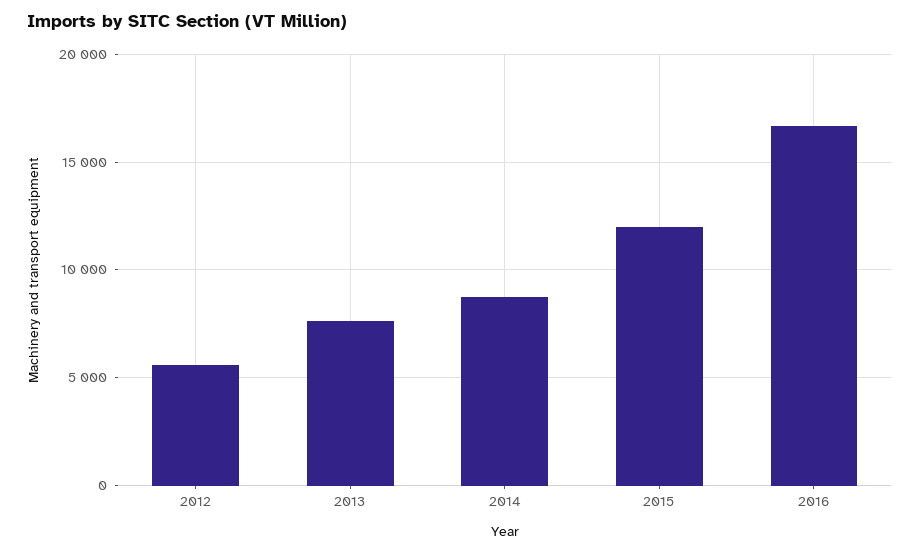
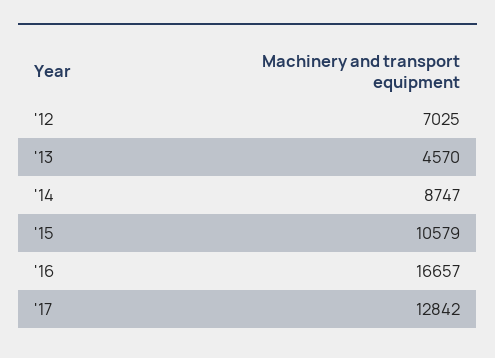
2012: 5500 -> 7025
2013: 7500 -> 4570
2015: 12000 -> 10579
'17: none -> 12842

